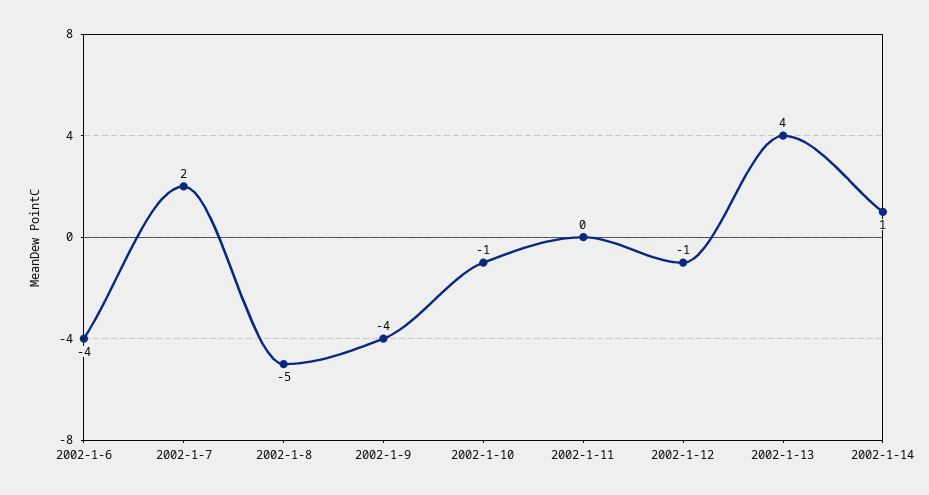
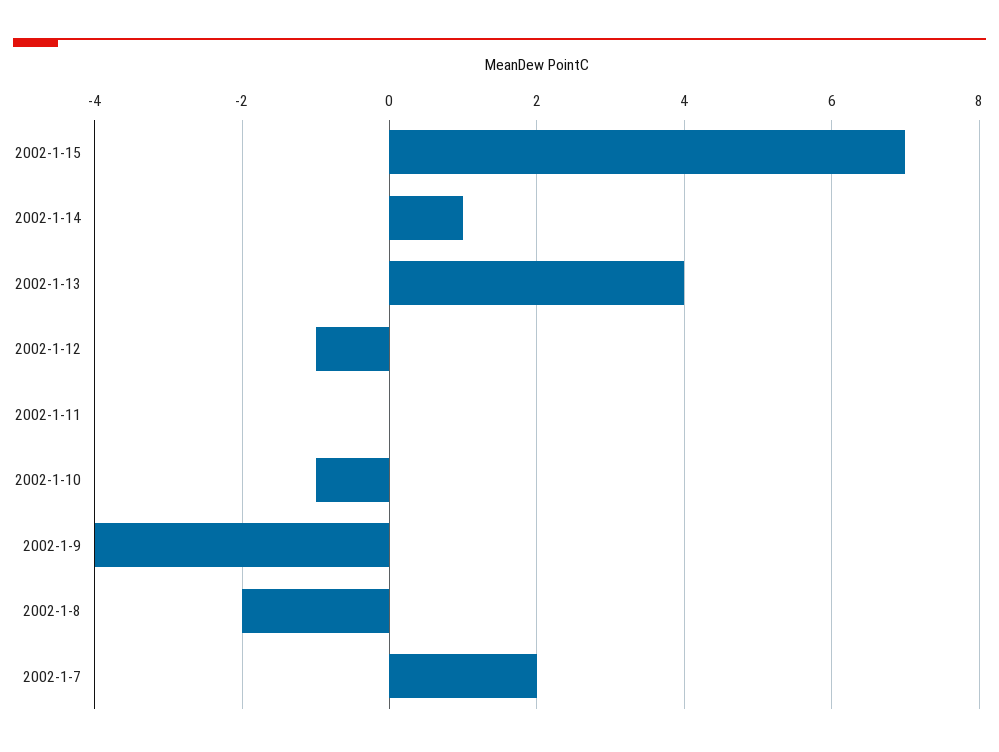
2002-1-6: -4 -> none
2002-1-8: -5 -> -2
2002-1-15: none -> 7

